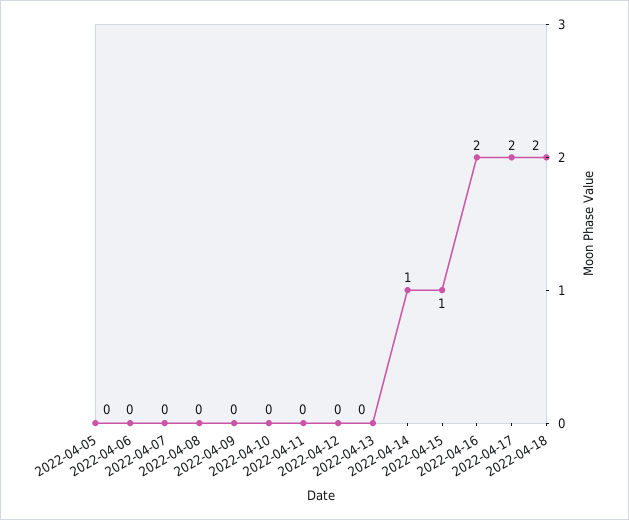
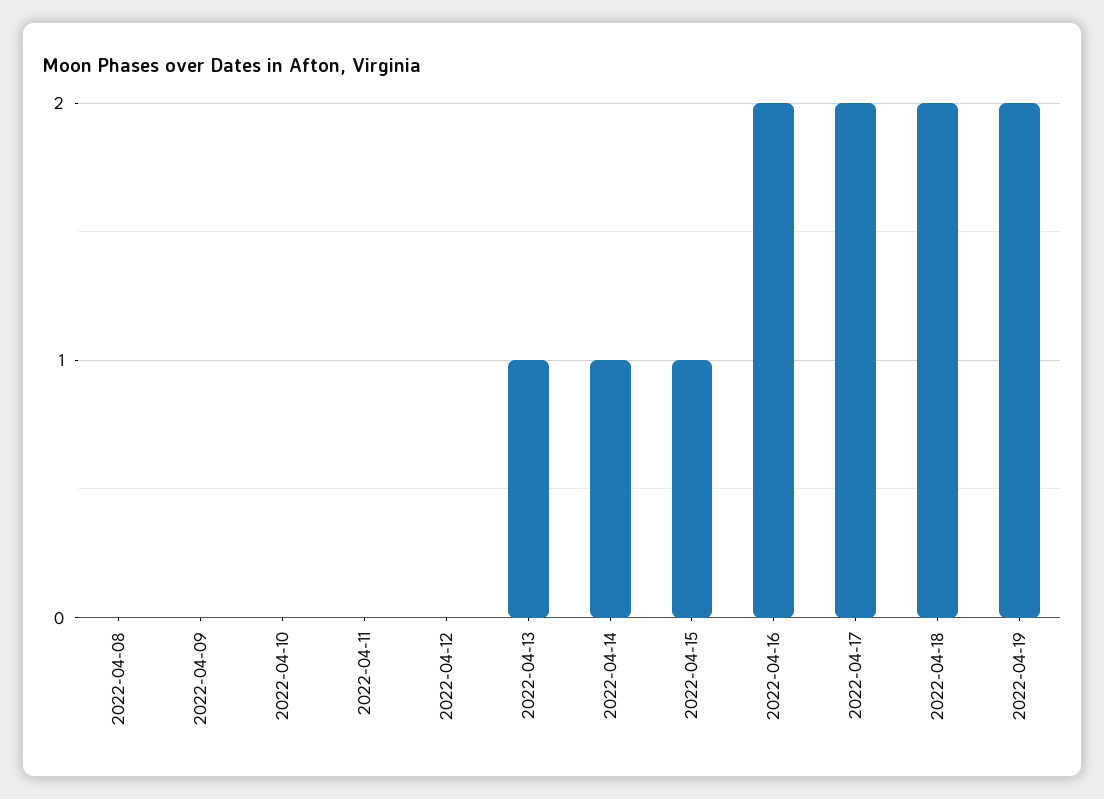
2022-04-05: 0 -> none
2022-04-06: 0 -> none
2022-04-07: 0 -> none
2022-04-13: 0 -> 1
2022-04-19: none -> 2

